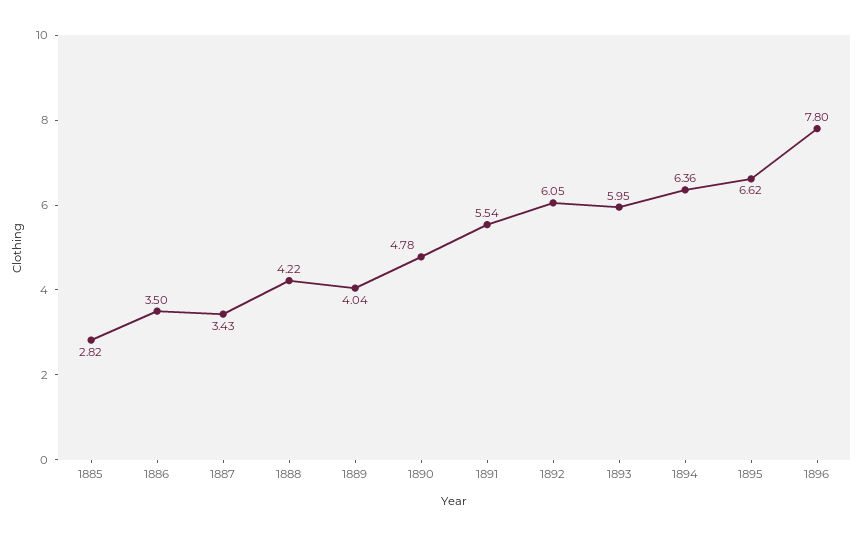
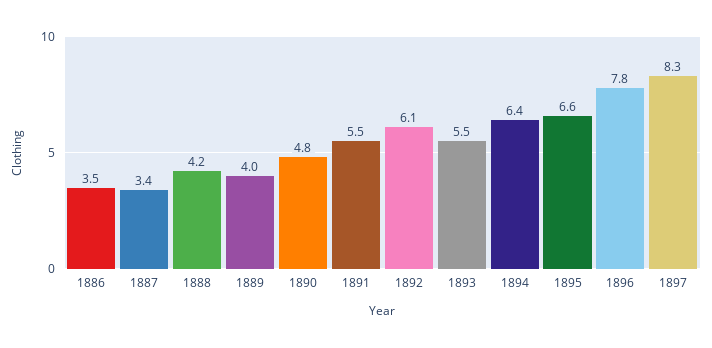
1885: 2.82 -> none
1893: 5.95 -> 5.5
1897: none -> 8.3

